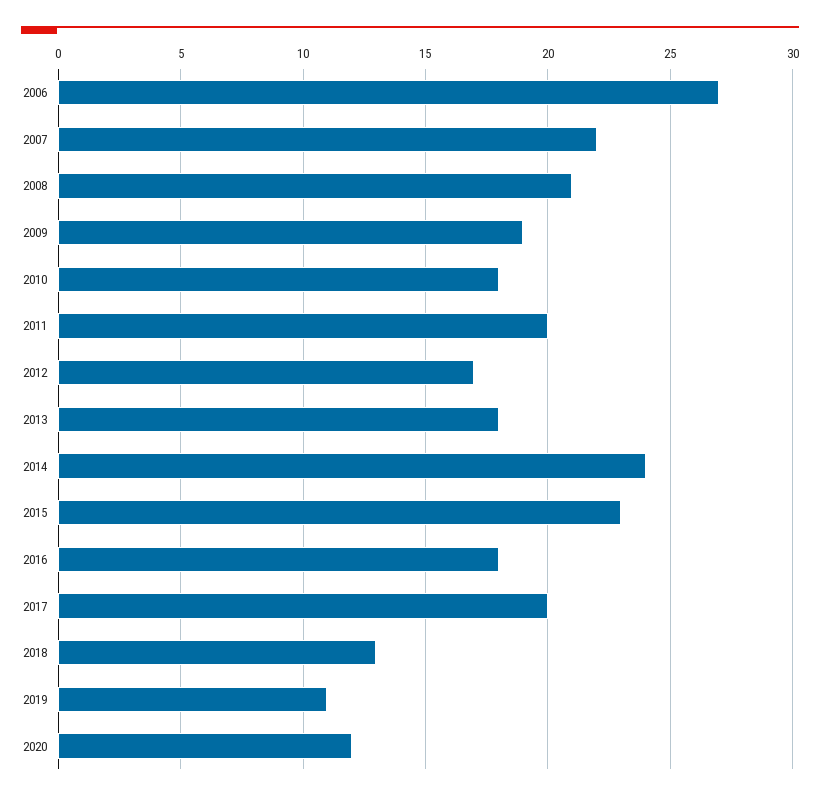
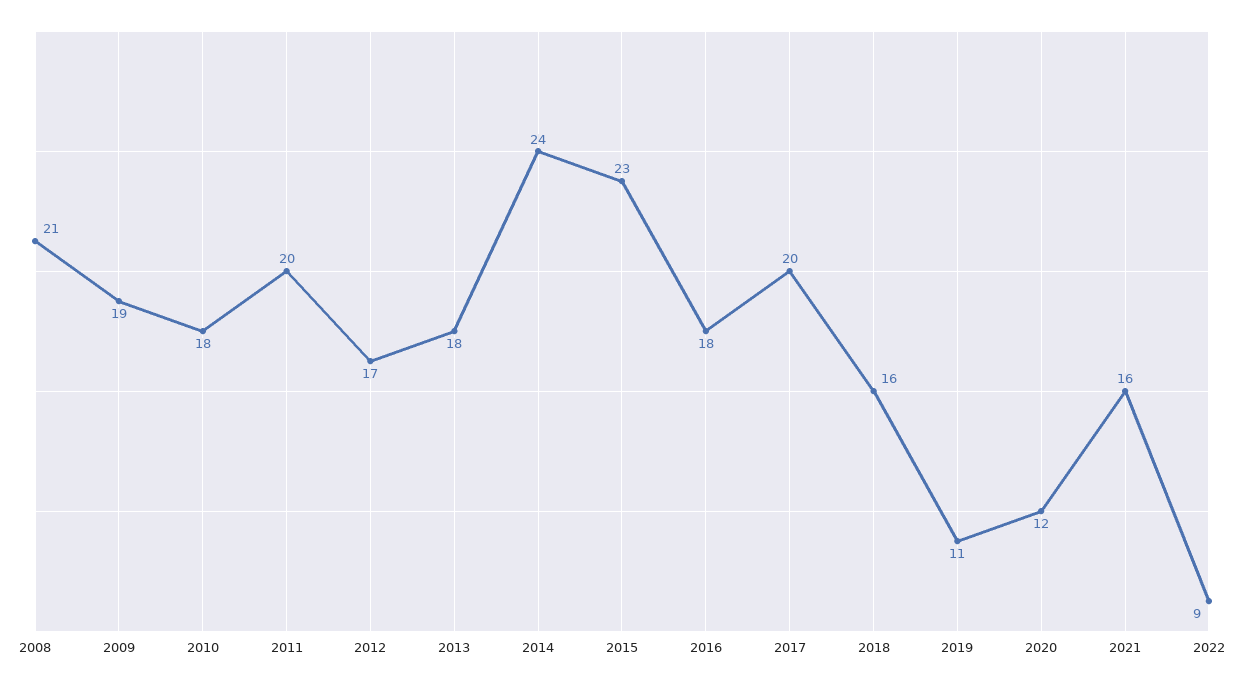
2006: 27 -> none
2007: 22 -> none
2018: 13 -> 16
2021: none -> 16
2022: none -> 9

